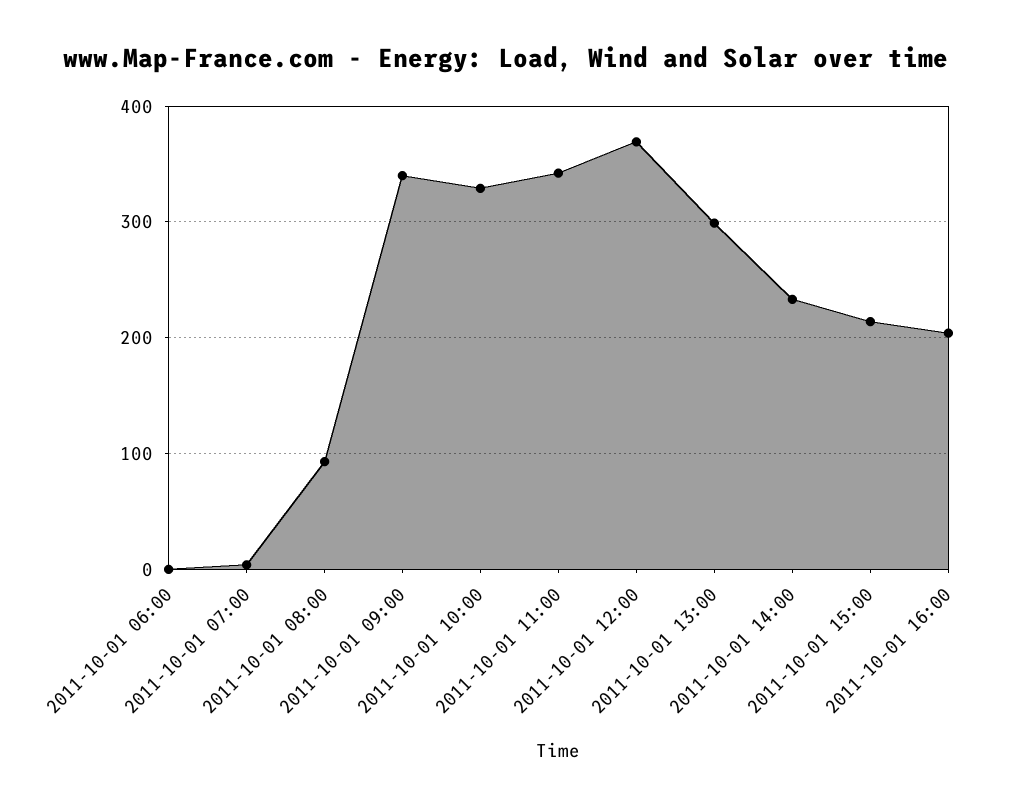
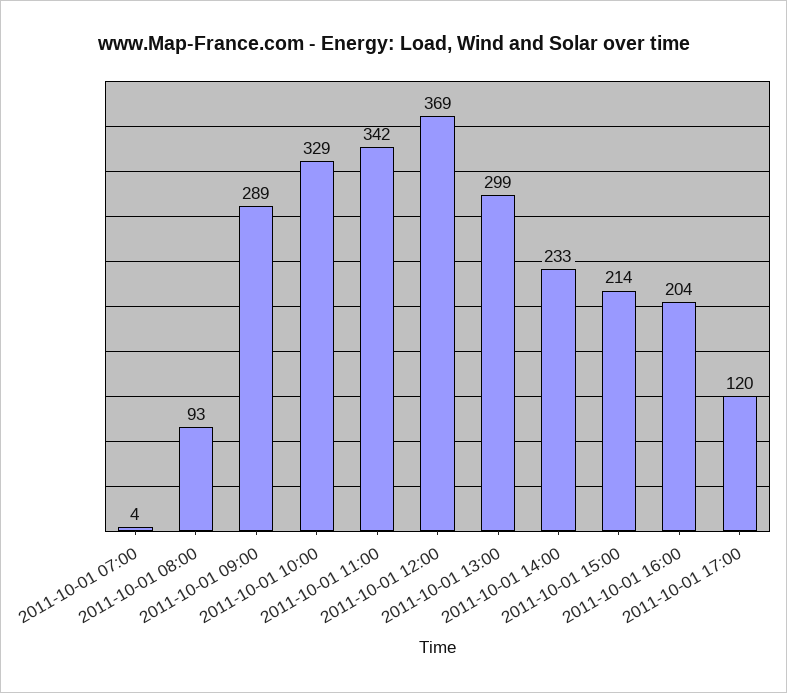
2011-10-01 06:00: 0 -> none
2011-10-01 09:00: 340 -> 289
2011-10-01 17:00: none -> 120

